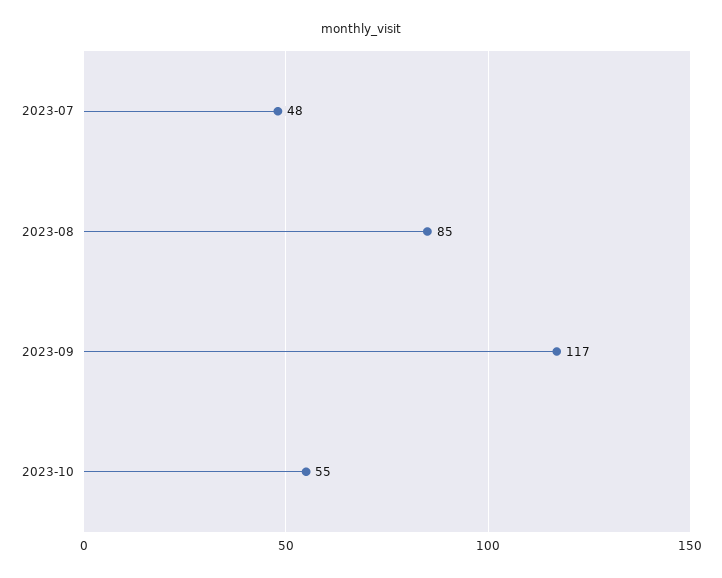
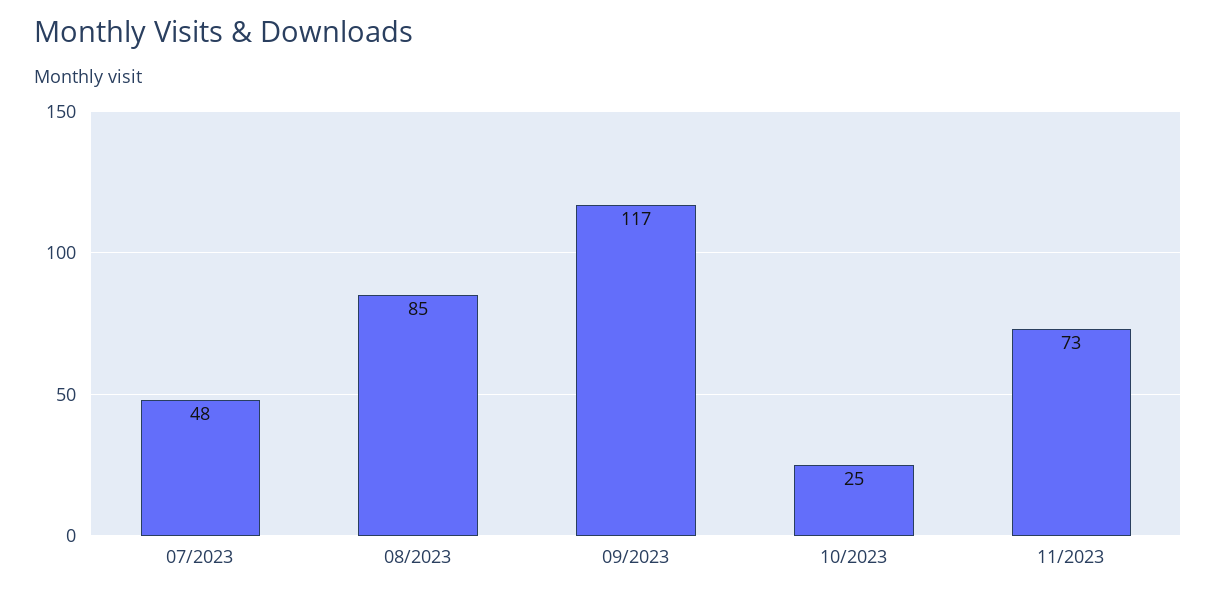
2023-10: 55 -> 25
11/2023: none -> 73

